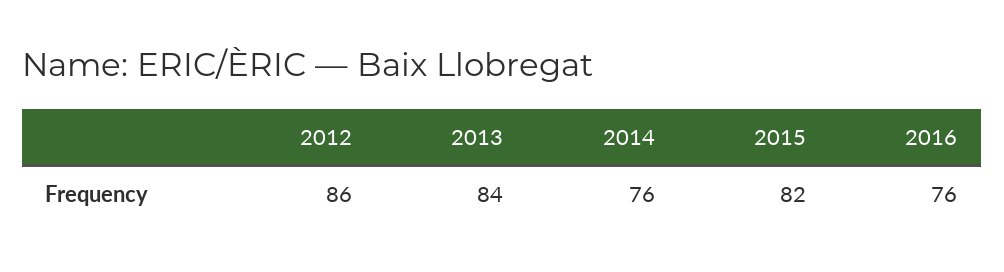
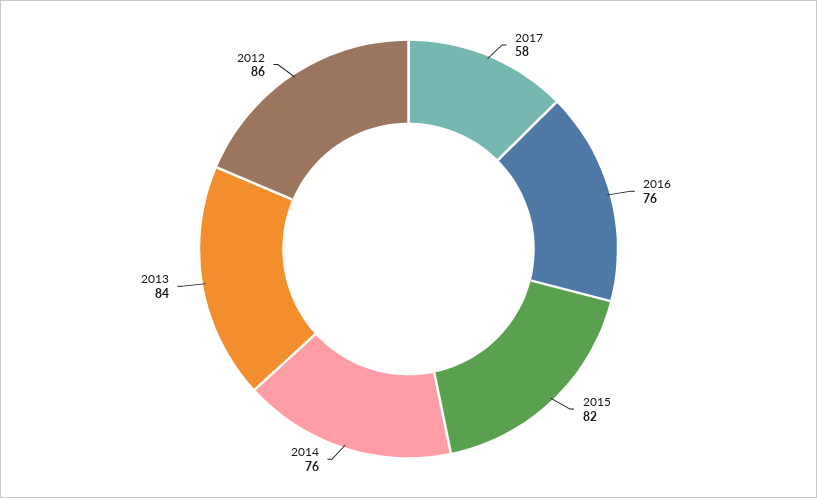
2017: none -> 58

